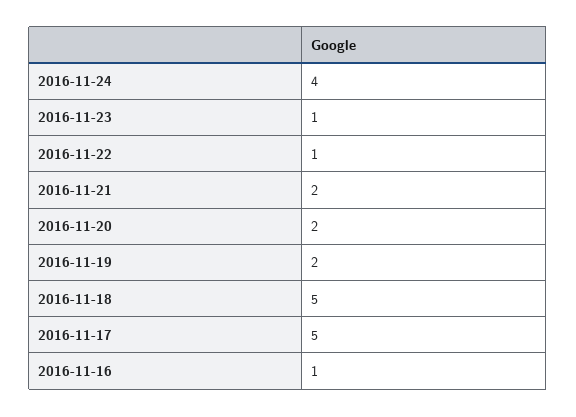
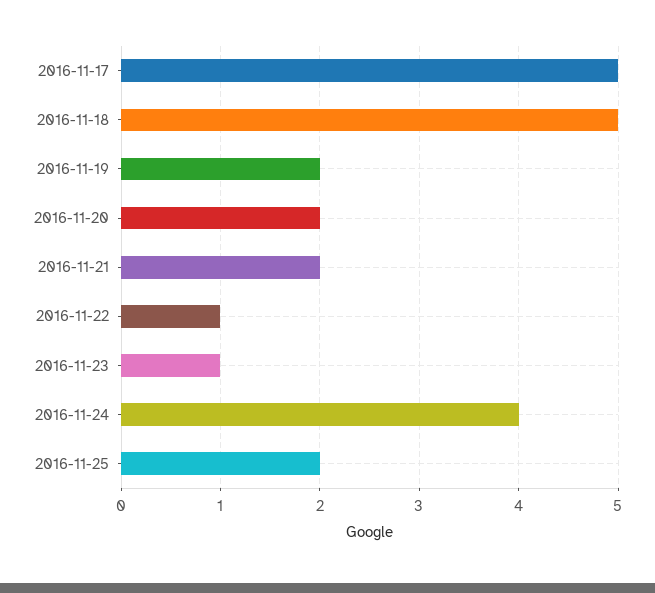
2016-11-16: 1 -> none
2016-11-25: none -> 2

